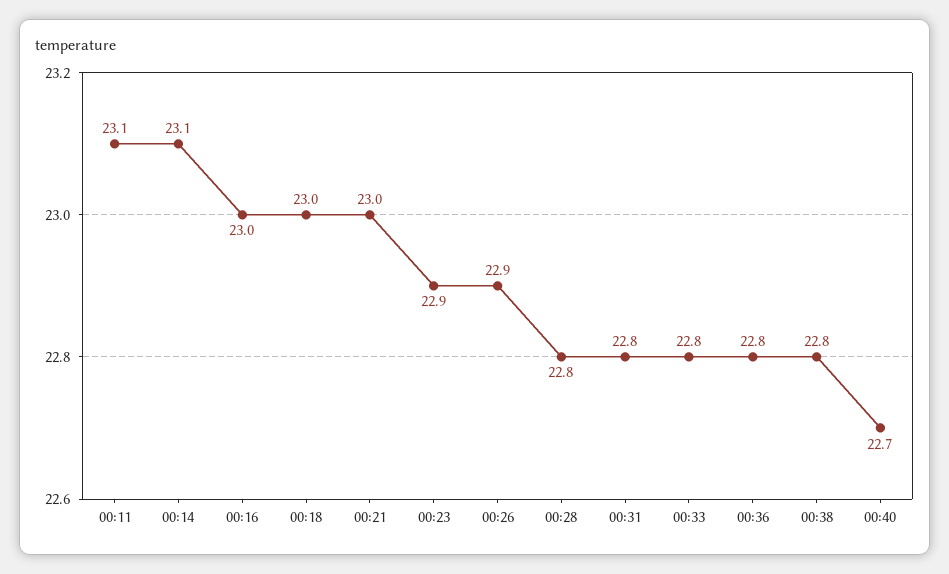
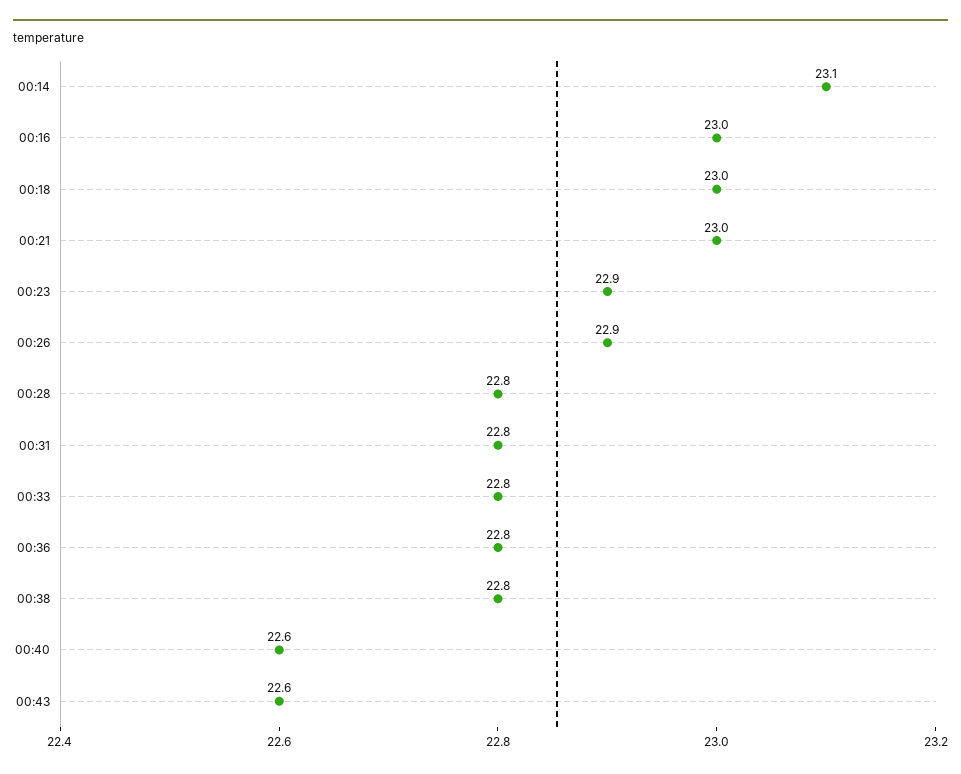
00:11: 23.1 -> none
00:40: 22.7 -> 22.6
00:43: none -> 22.6

